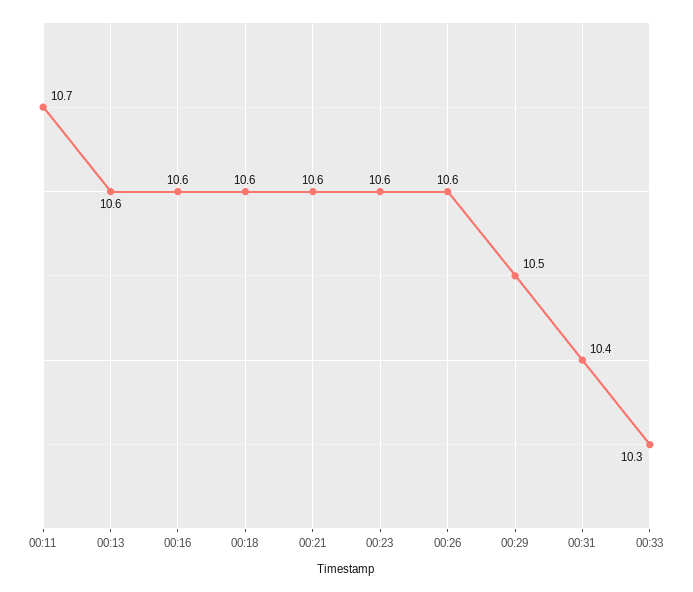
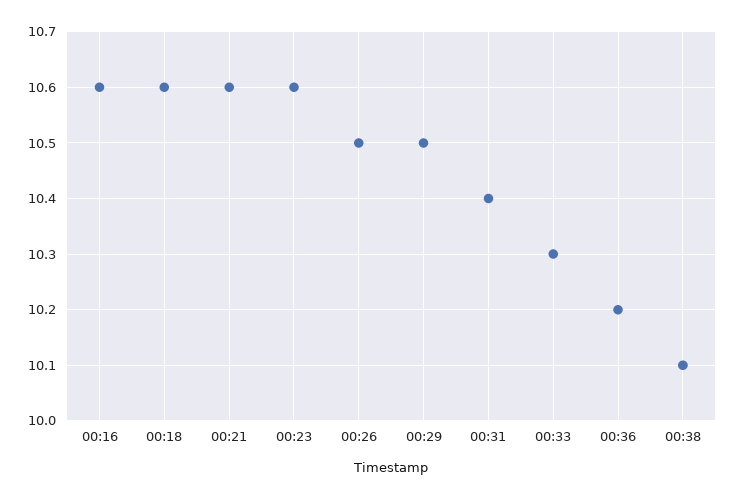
00:11: 10.7 -> none
00:13: 10.6 -> none
00:26: 10.6 -> 10.5
00:36: none -> 10.2
00:38: none -> 10.1

